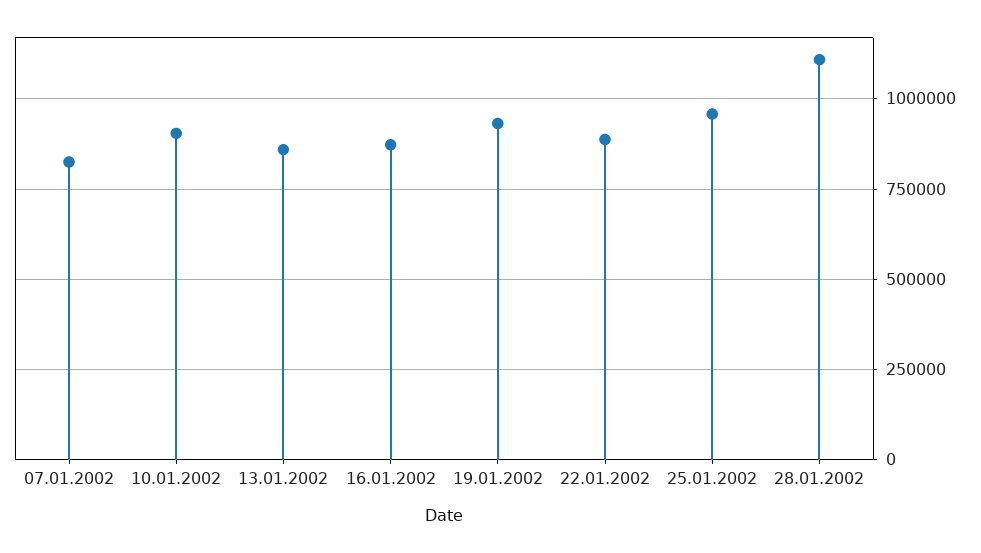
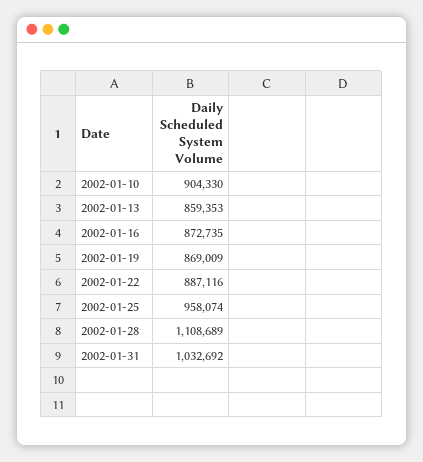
07.01.2002: 825000 -> none
19.01.2002: 925000 -> 869009
2002-01-31: none -> 1032692

